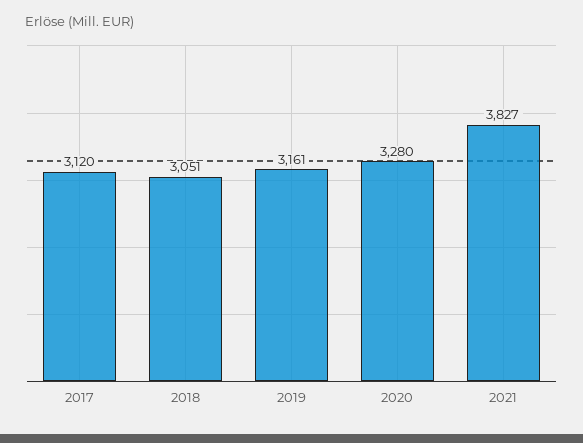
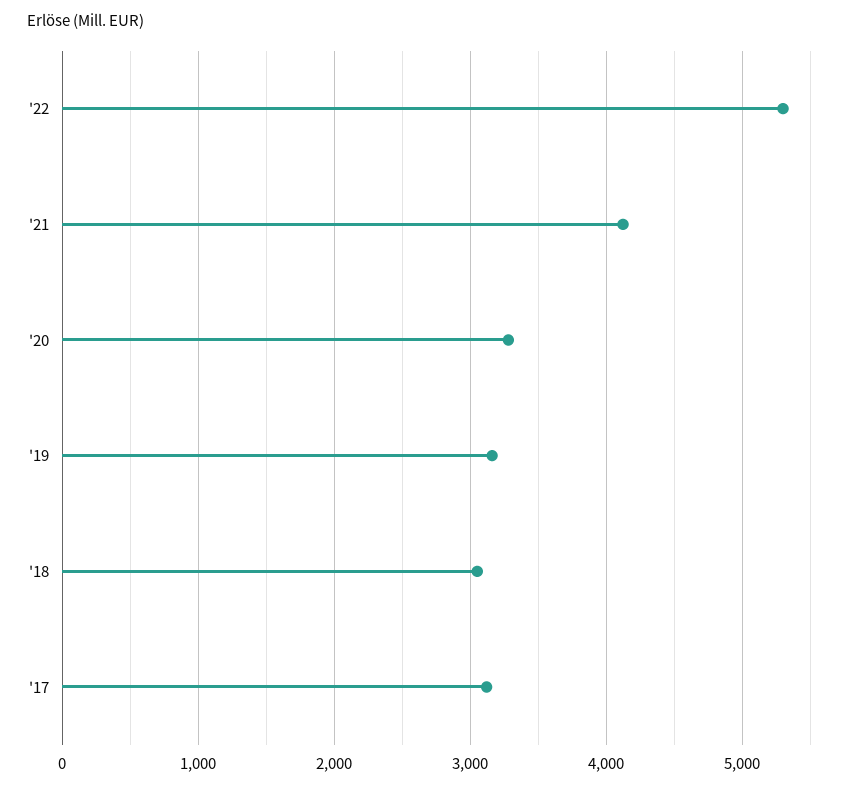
2021: 3827 -> 4100
'22: none -> 5300

